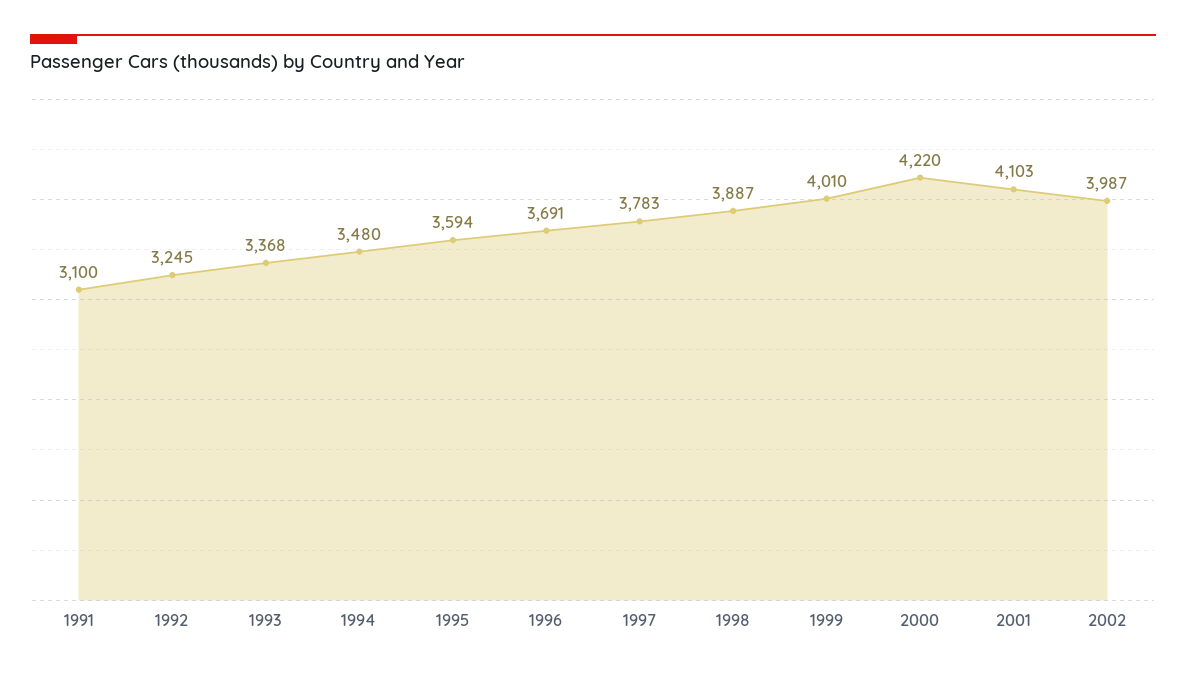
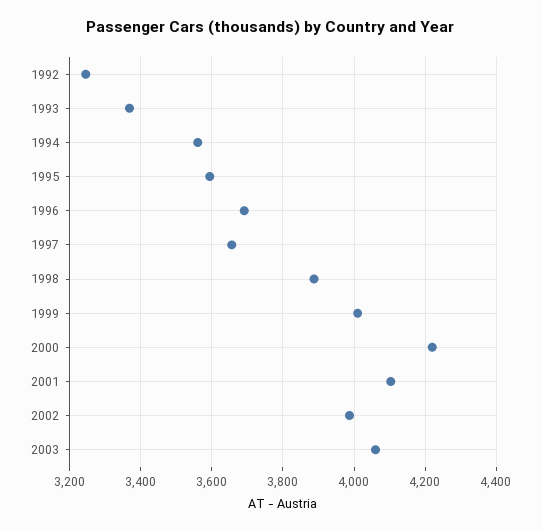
1991: 3100 -> none
1994: 3480 -> 3560
1997: 3783 -> 3660
2003: none -> 4060

